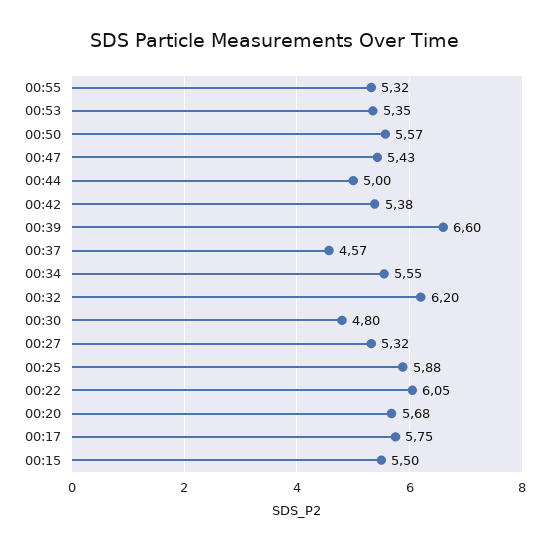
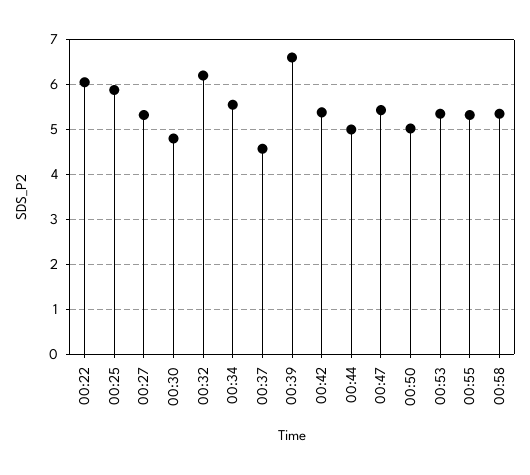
00:50: 5.57 -> 5
00:20: 5.68 -> none
00:17: 5.75 -> none
00:15: 5.5 -> none
00:58: none -> 5.4

